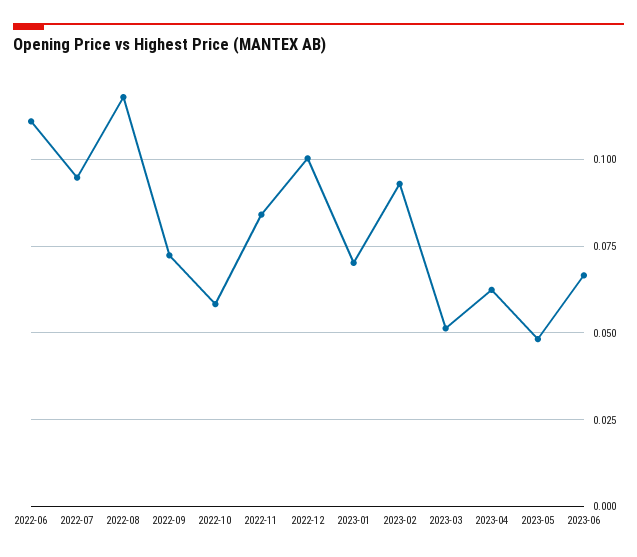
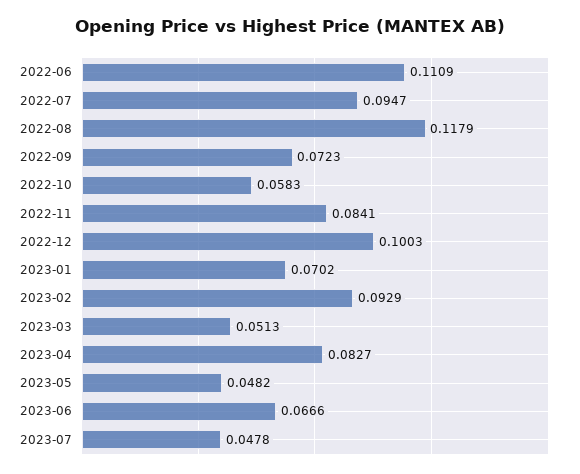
2023-04: 0.0625 -> 0.0827
2023-07: none -> 0.0478

